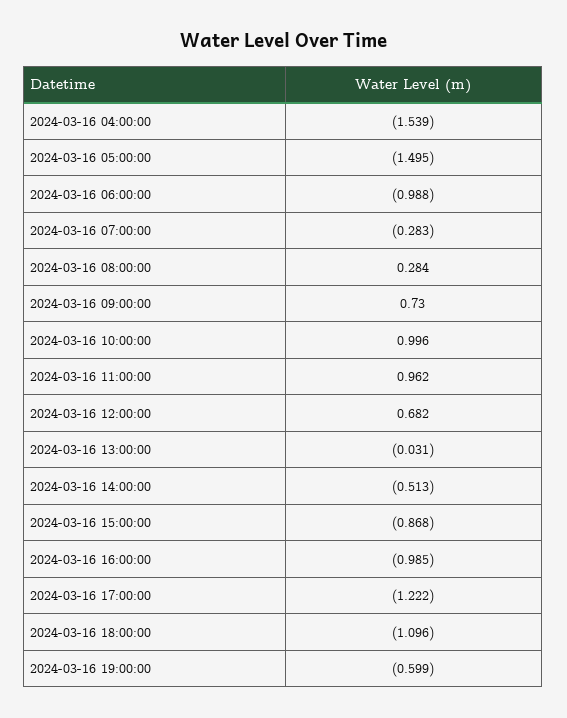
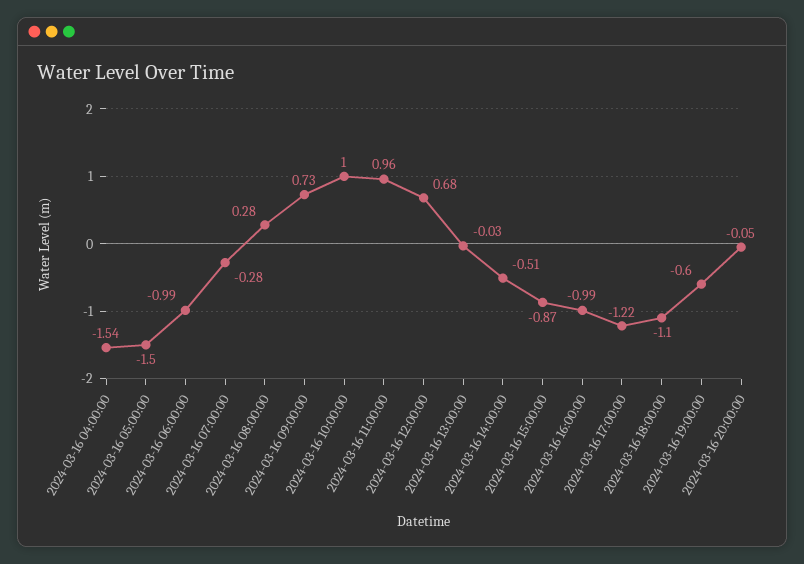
2024-03-16 20:00:00: none -> -0.05

